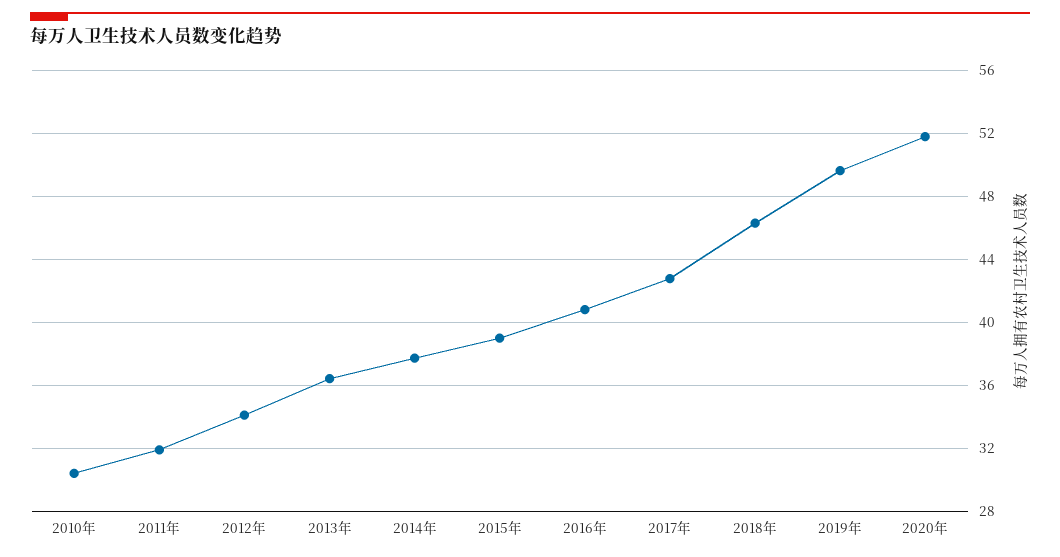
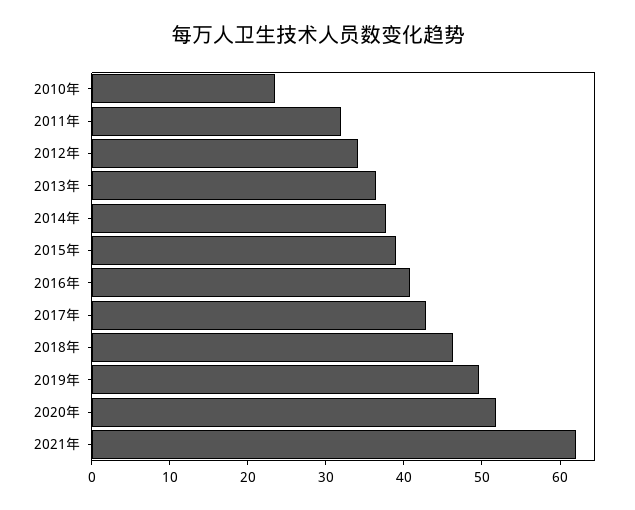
2010年: 30.5 -> 24
2021年: none -> 62

